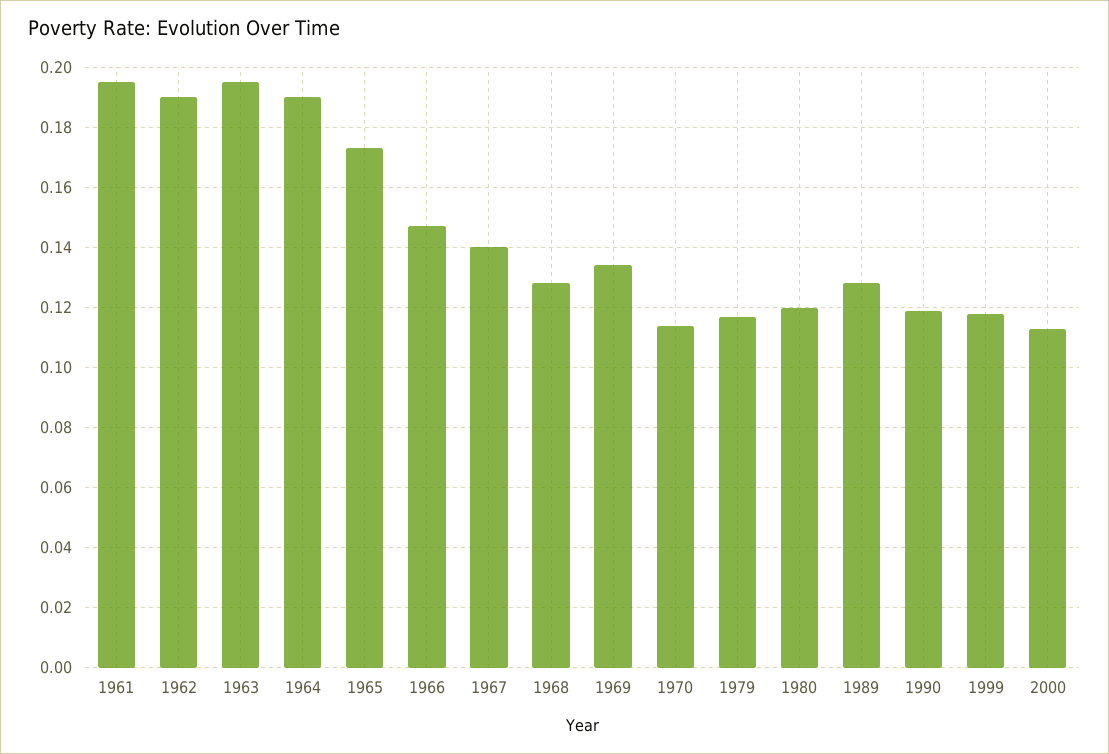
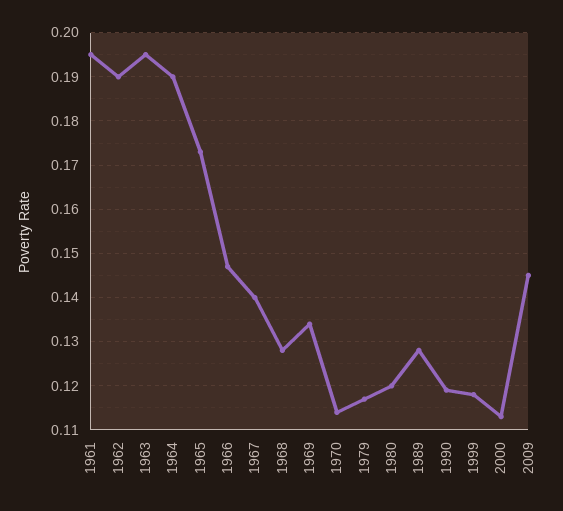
2009: none -> 0.145

